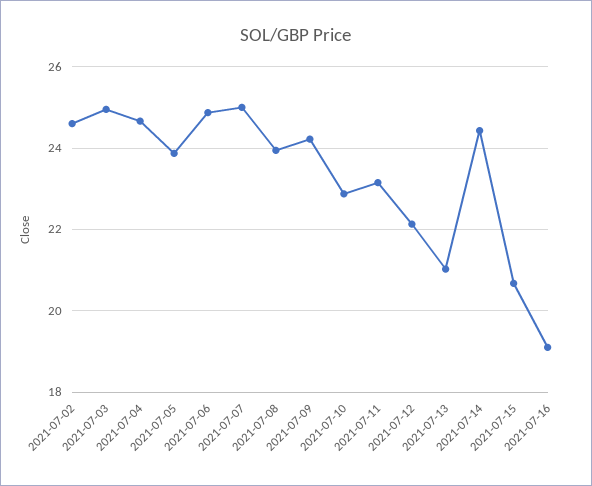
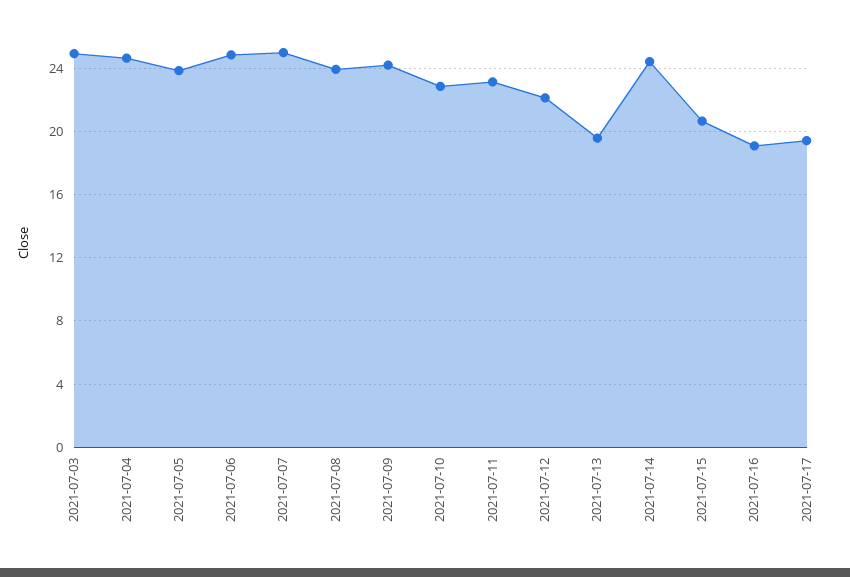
2021-07-02: 24.6 -> none
2021-07-13: 21 -> 19.5
2021-07-17: none -> 19.5

